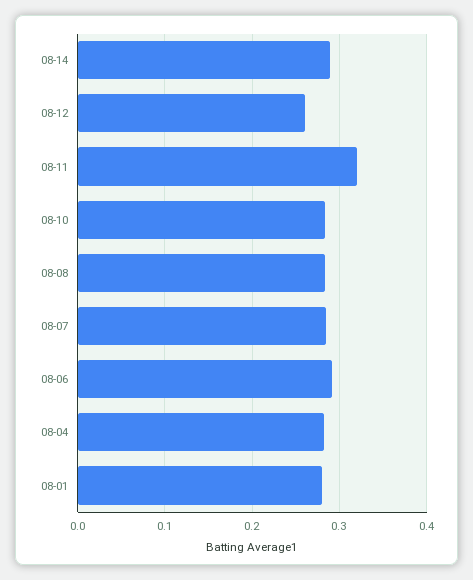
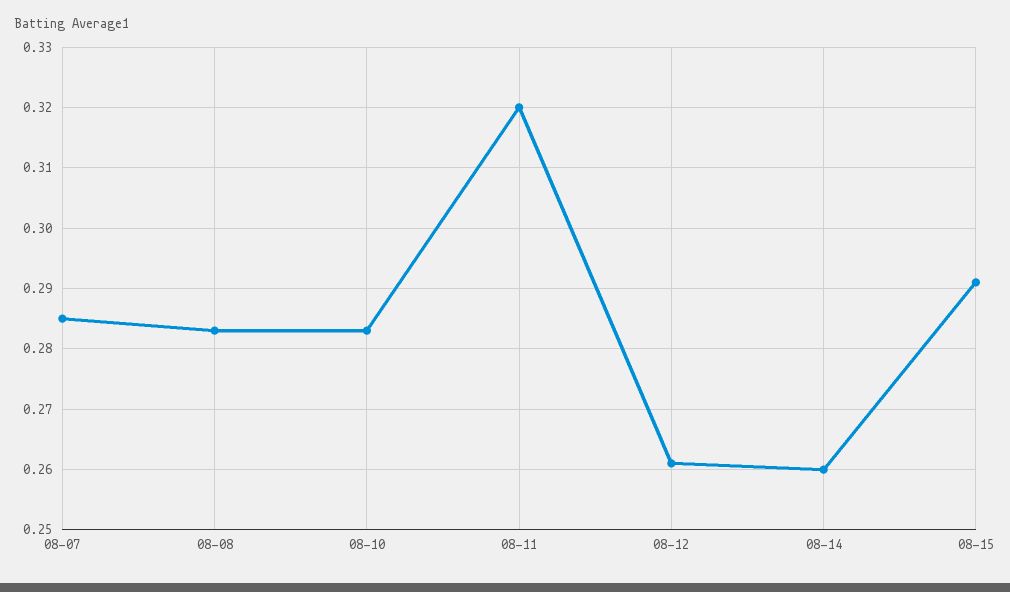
08-14: 0.29 -> 0.26
08-06: 0.29 -> none
08-04: 0.28 -> none
08-01: 0.28 -> none
08-15: none -> 0.291

